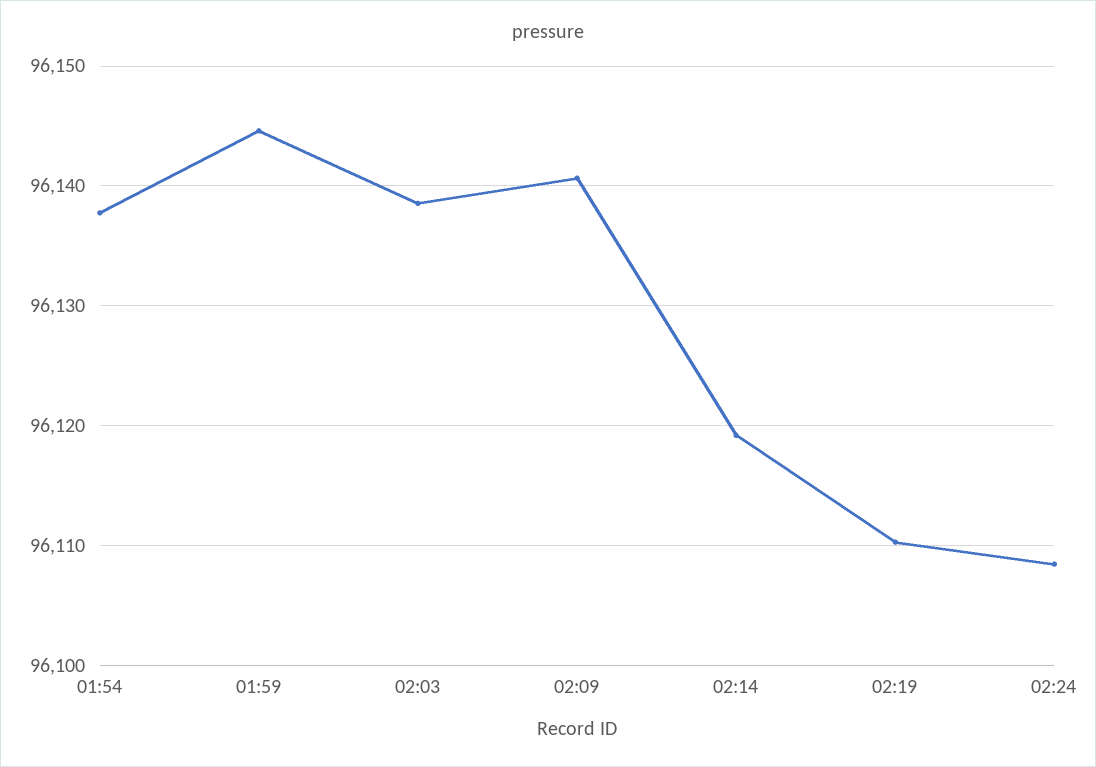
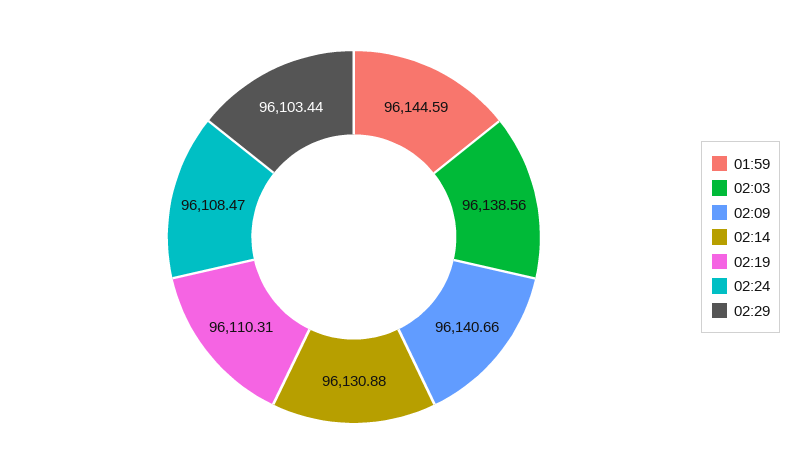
01:54: 96138 -> none
02:14: 96119 -> 96130.88
02:29: none -> 96103.44

